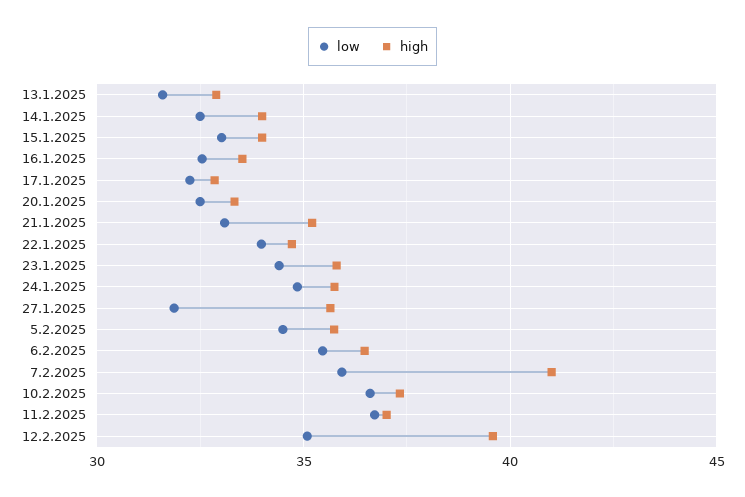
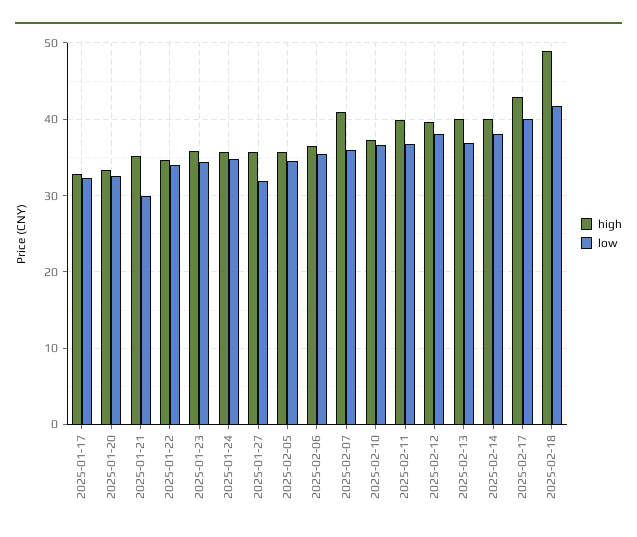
low, 13.1.2025: 31.5 -> none
high, 13.1.2025: 33 -> none
low, 14.1.2025: 32.5 -> none
high, 14.1.2025: 34 -> none
low, 15.1.2025: 33 -> none
high, 15.1.2025: 34 -> none
low, 16.1.2025: 32.5 -> none
high, 16.1.2025: 33.5 -> none
low, 21.1.2025: 33 -> 30
high, 11.2.2025: 37 -> 40
low, 12.2.2025: 35 -> 38
high, 2025-02-13: none -> 40
low, 2025-02-13: none -> 37
high, 2025-02-14: none -> 40
low, 2025-02-14: none -> 38
high, 2025-02-17: none -> 43
low, 2025-02-17: none -> 40
high, 2025-02-18: none -> 49
low, 2025-02-18: none -> 42

